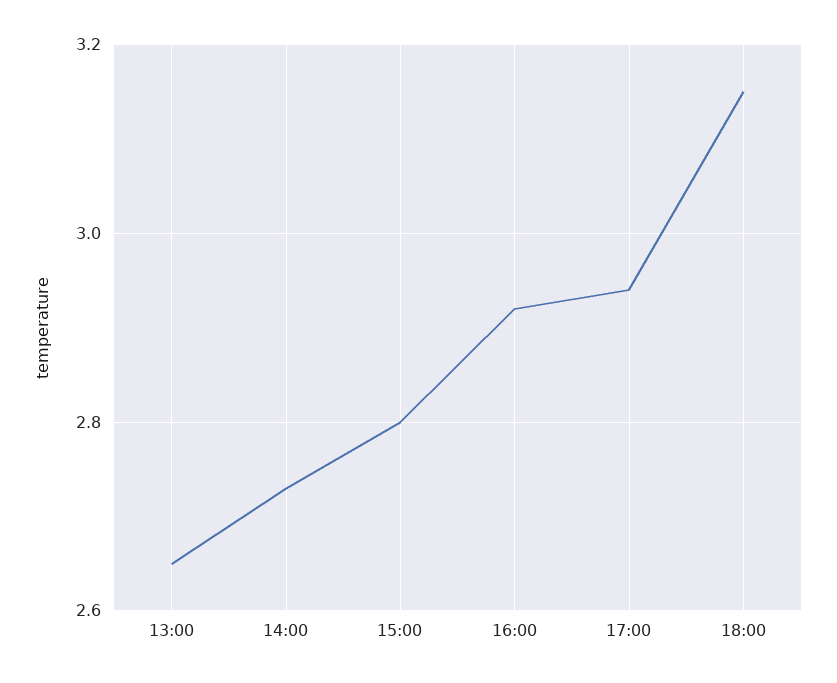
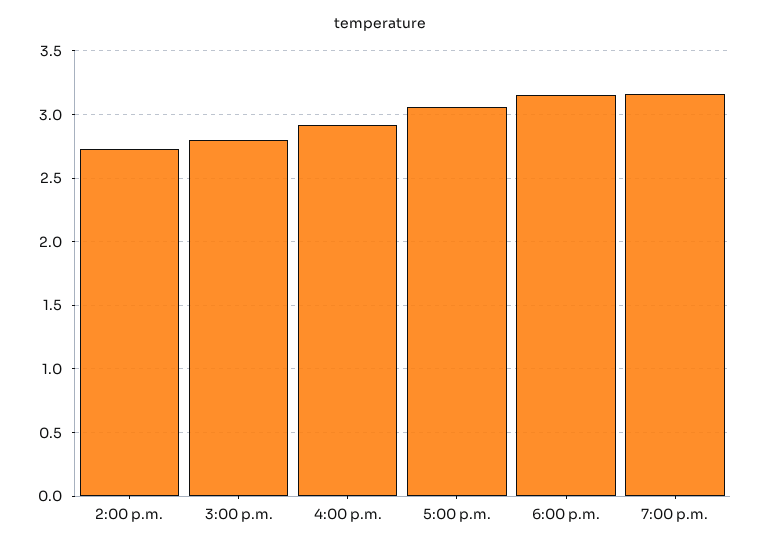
13:00: 2.65 -> none
17:00: 2.95 -> 3.05
7:00 p.m.: none -> 3.15

